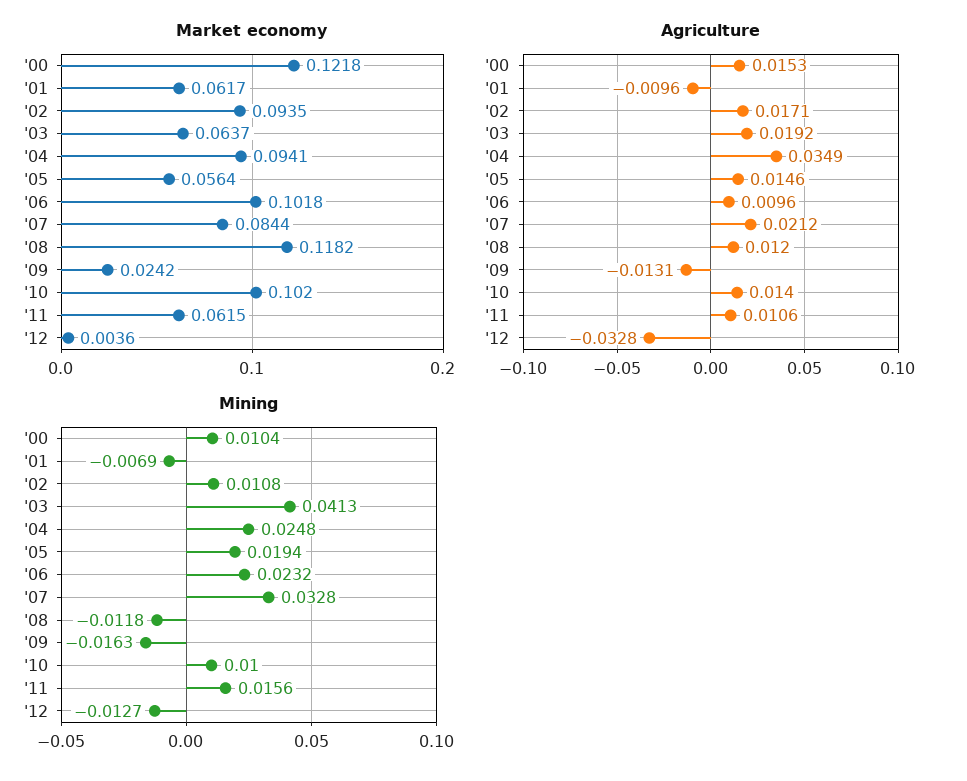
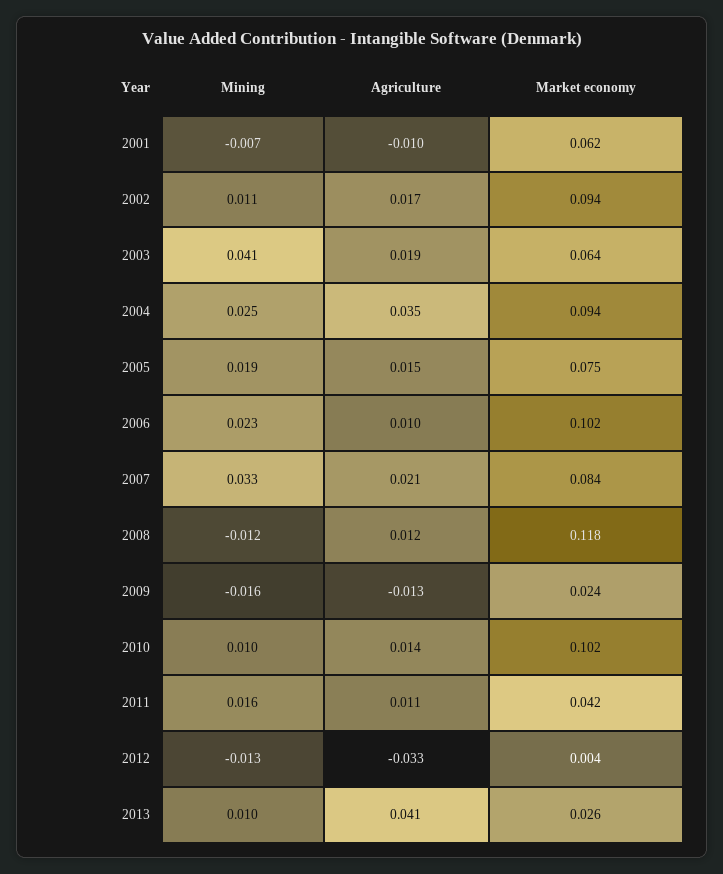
Market economy, '00: 0.1218 -> none
Market economy, '05: 0.0564 -> 0.075
Market economy, '11: 0.0615 -> 0.042
Agriculture, '00: 0.0153 -> none
Mining, '00: 0.0104 -> none
Mining, 2013: none -> 0.01
Agriculture, 2013: none -> 0.041
Market economy, 2013: none -> 0.026

